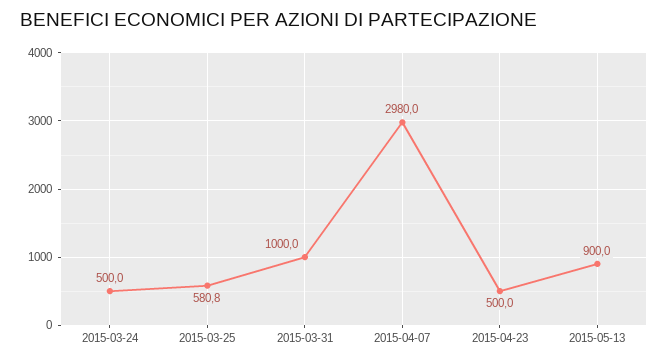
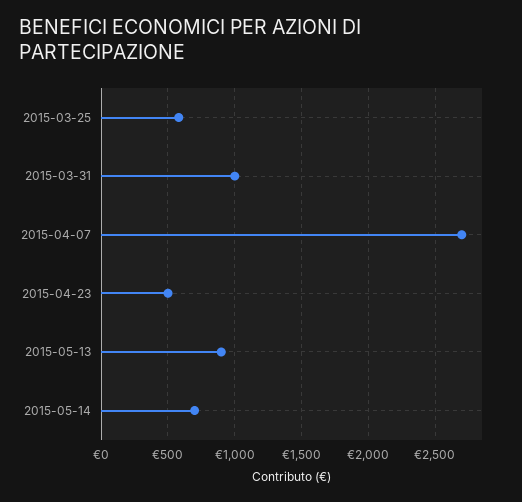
2015-03-24: 500 -> none
2015-04-07: 2980 -> 2700
2015-05-14: none -> 700

